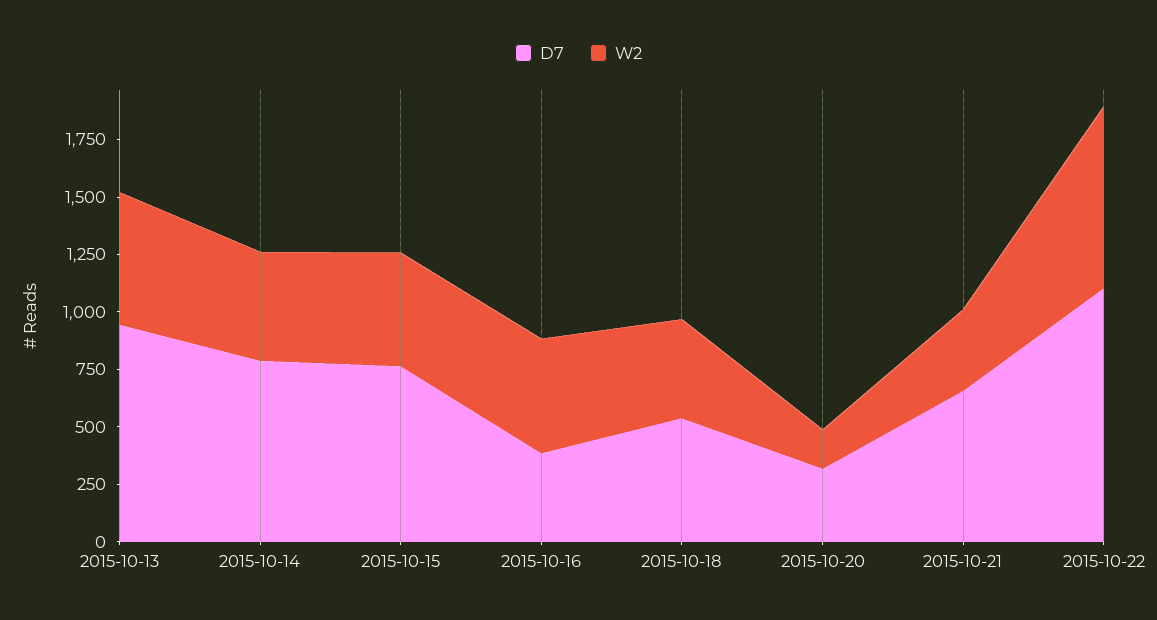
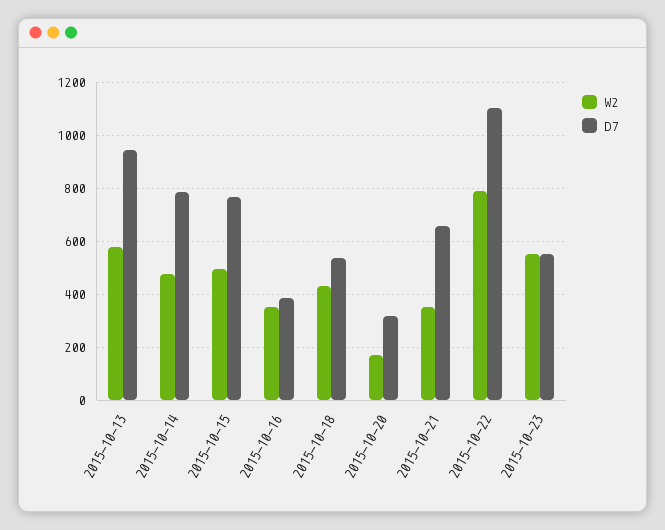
W2, 2015-10-16: 500 -> 350
W2, 2015-10-23: none -> 550
D7, 2015-10-23: none -> 550

